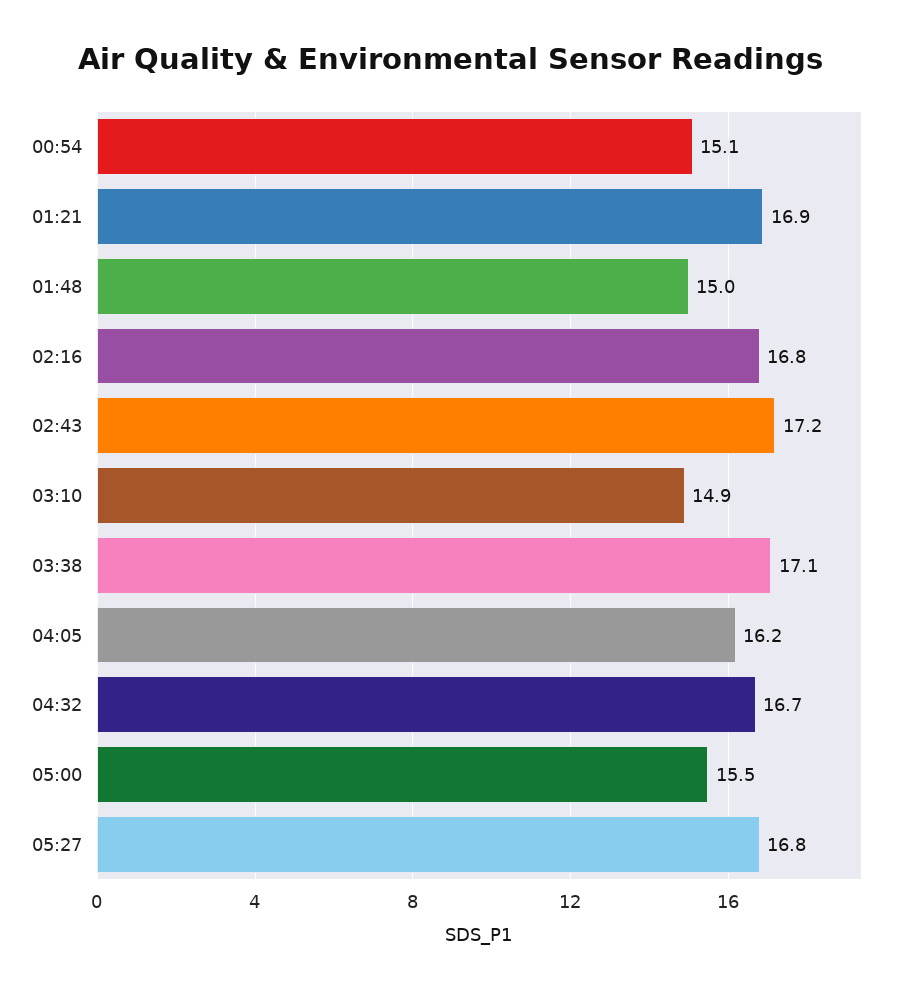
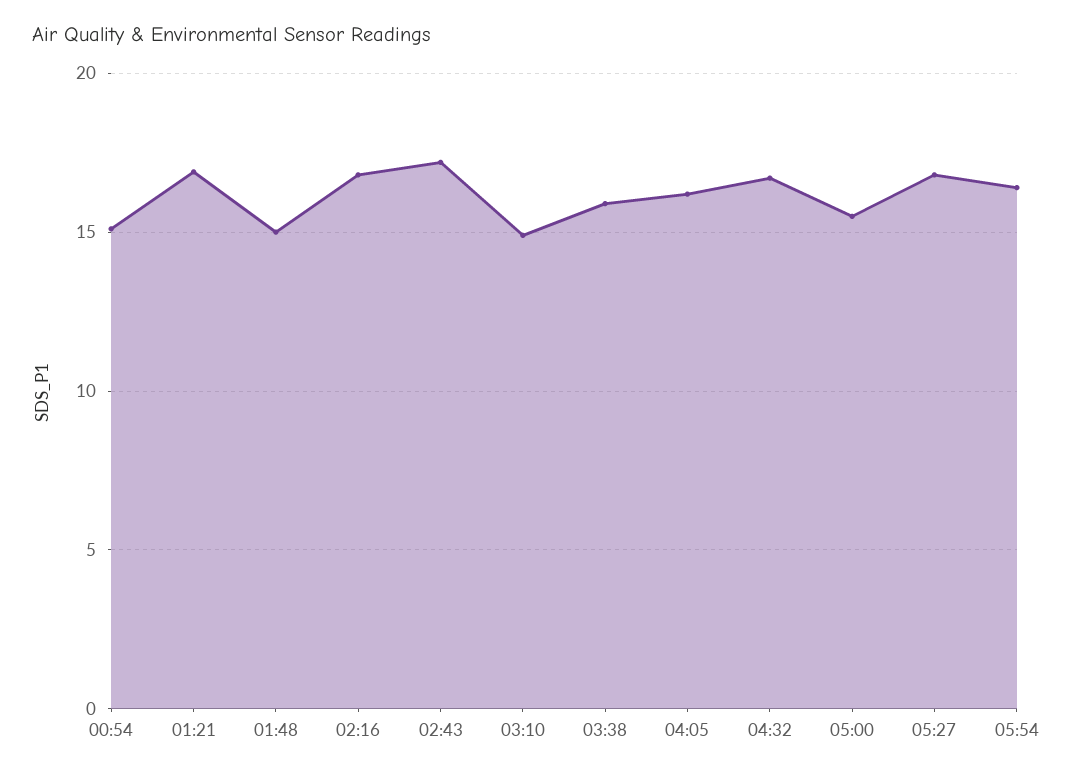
03:38: 17.1 -> 16
05:54: none -> 16.5

